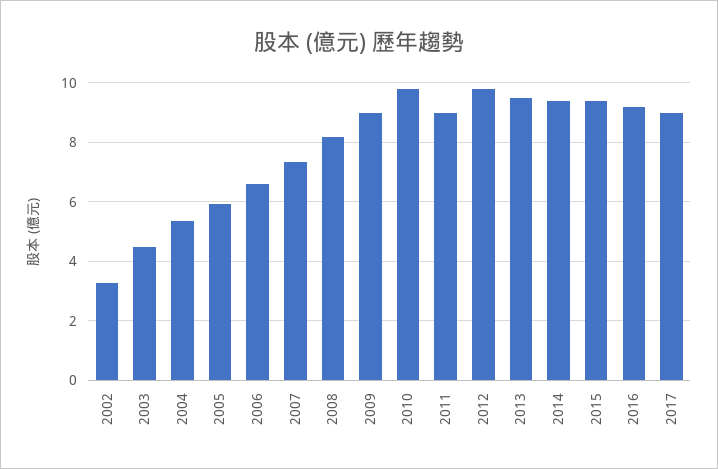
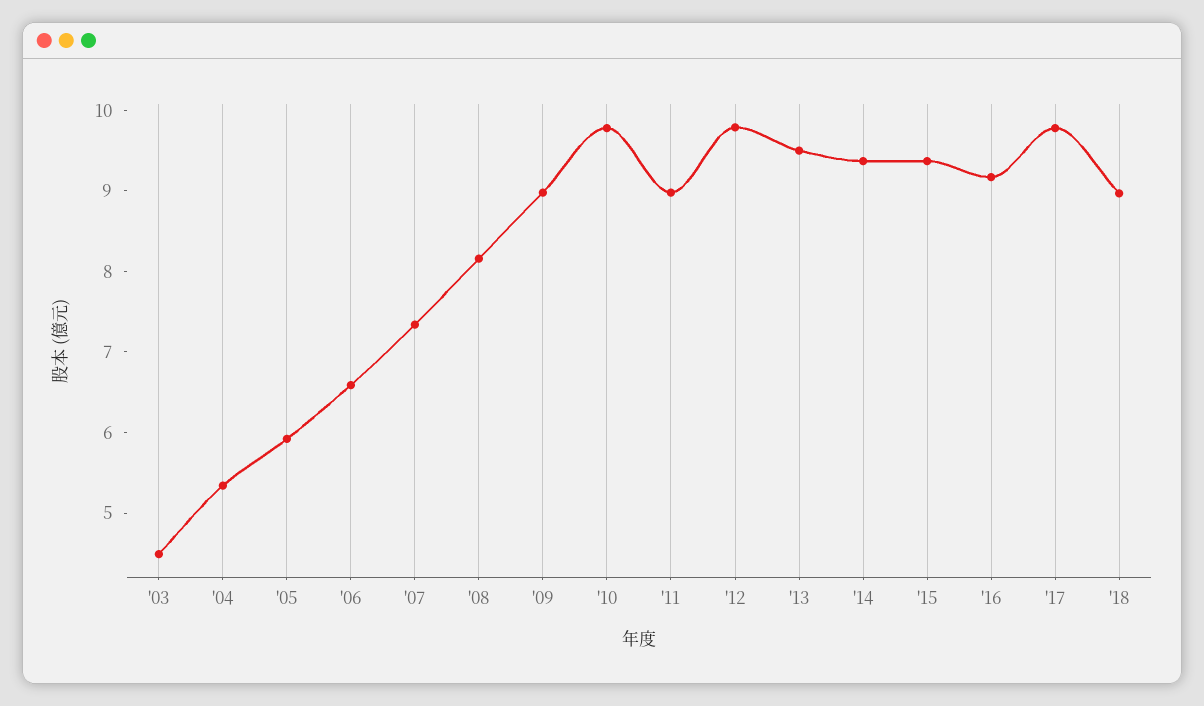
2002: 3.25 -> none
2017: 9 -> 9.8
'18: none -> 9

